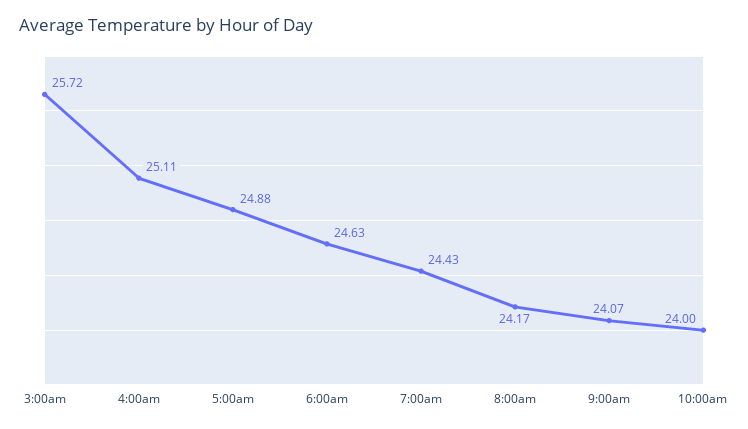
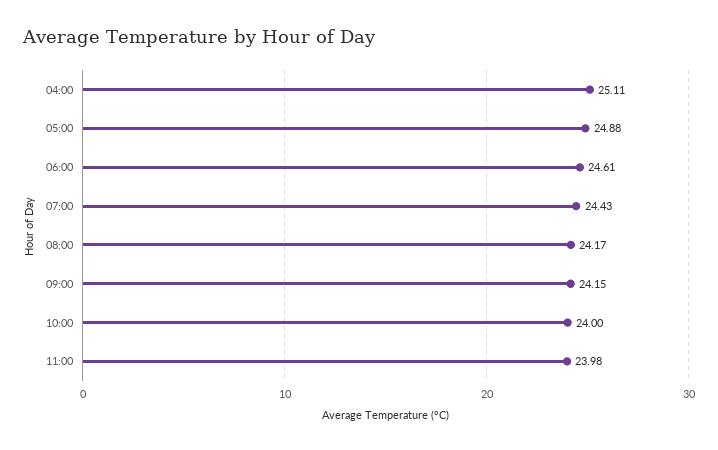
3:00am: 25.72 -> none
6:00am: 24.63 -> 24.61
9:00am: 24.07 -> 24.15
11:00: none -> 23.98

